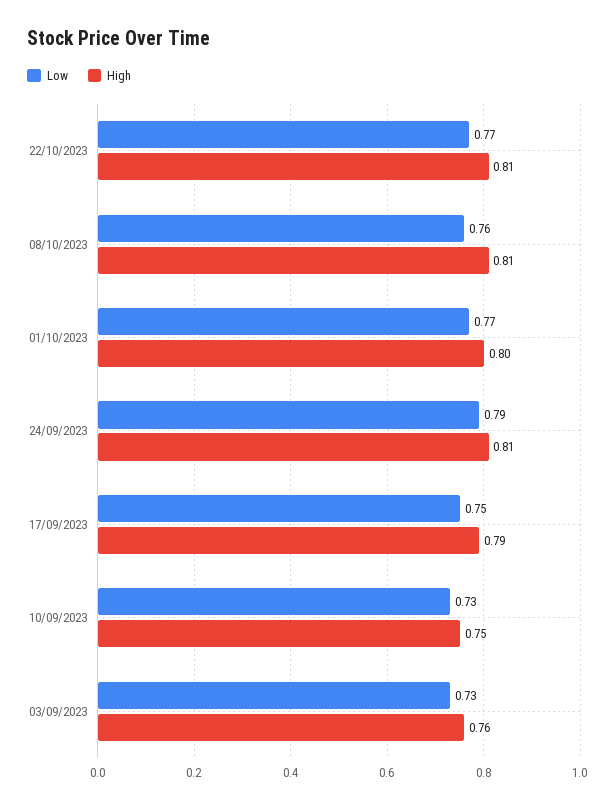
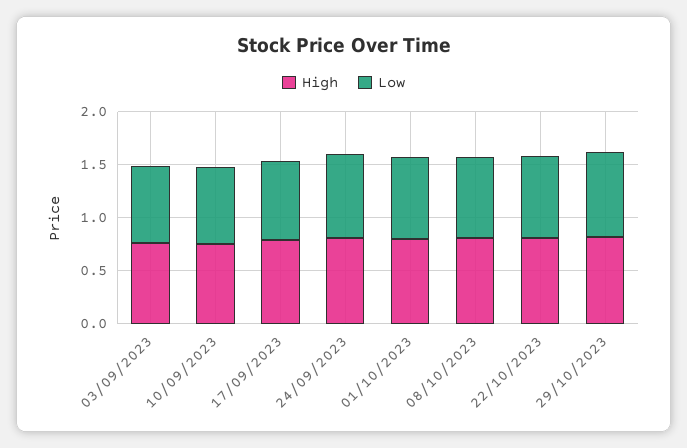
High, 29/10/2023: none -> 0.8
Low, 29/10/2023: none -> 0.8

